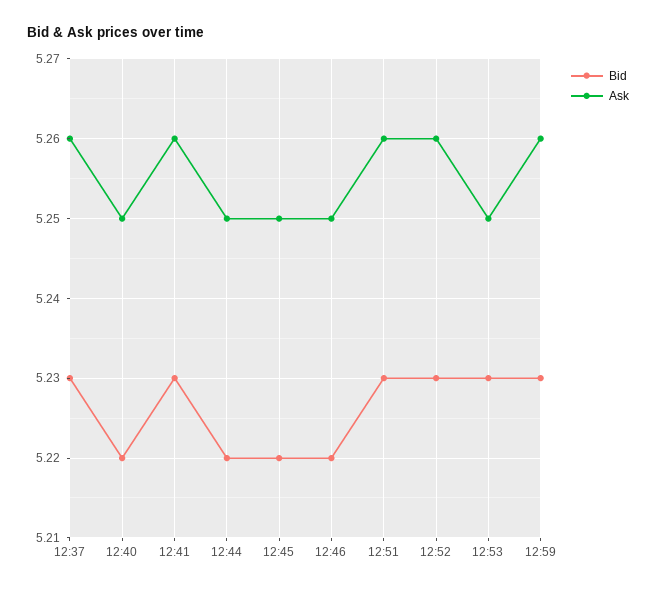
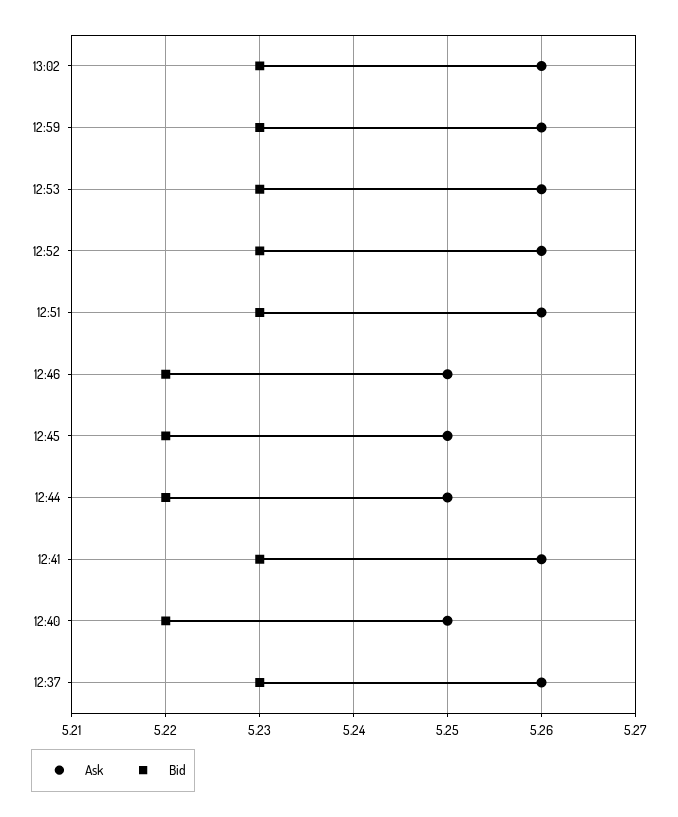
Ask, 12:53: 5.25 -> 5.26
Ask, 13:02: none -> 5.26
Bid, 13:02: none -> 5.23

